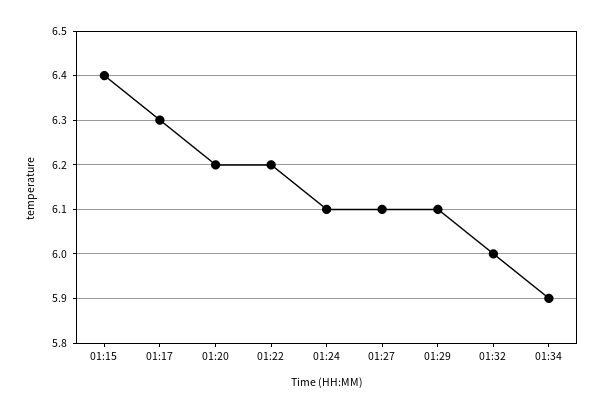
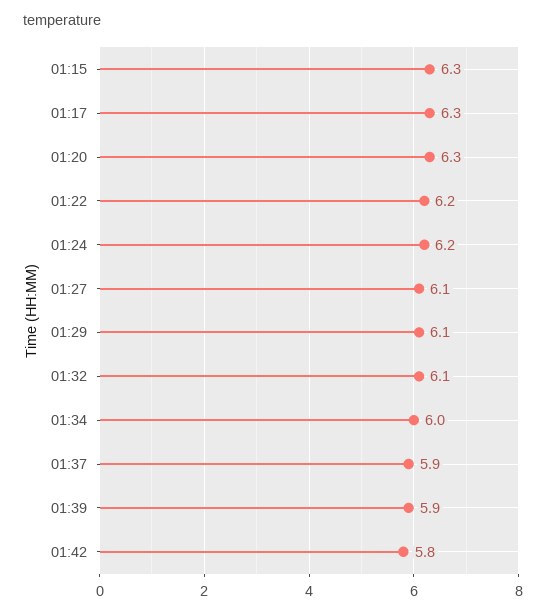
01:15: 6.4 -> 6.3
01:20: 6.2 -> 6.3
01:24: 6.1 -> 6.2
01:32: 6 -> 6.1
01:34: 5.9 -> 6
01:37: none -> 5.9
01:39: none -> 5.9
01:42: none -> 5.8

